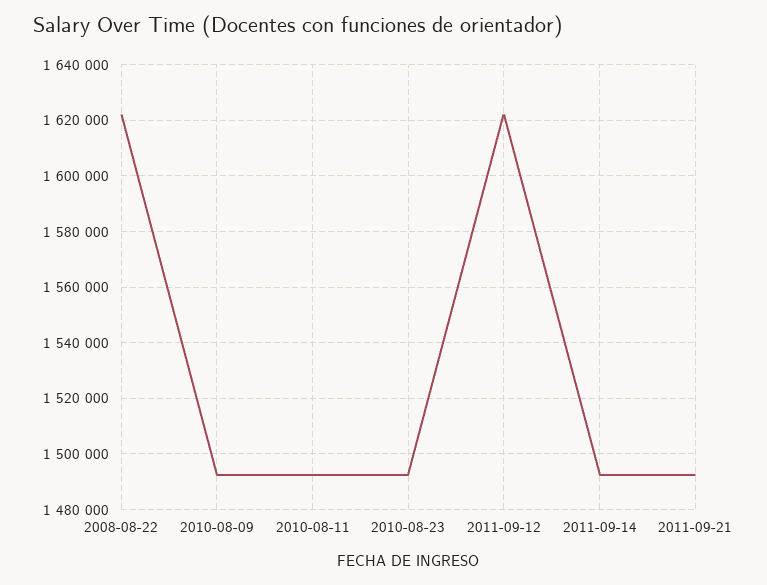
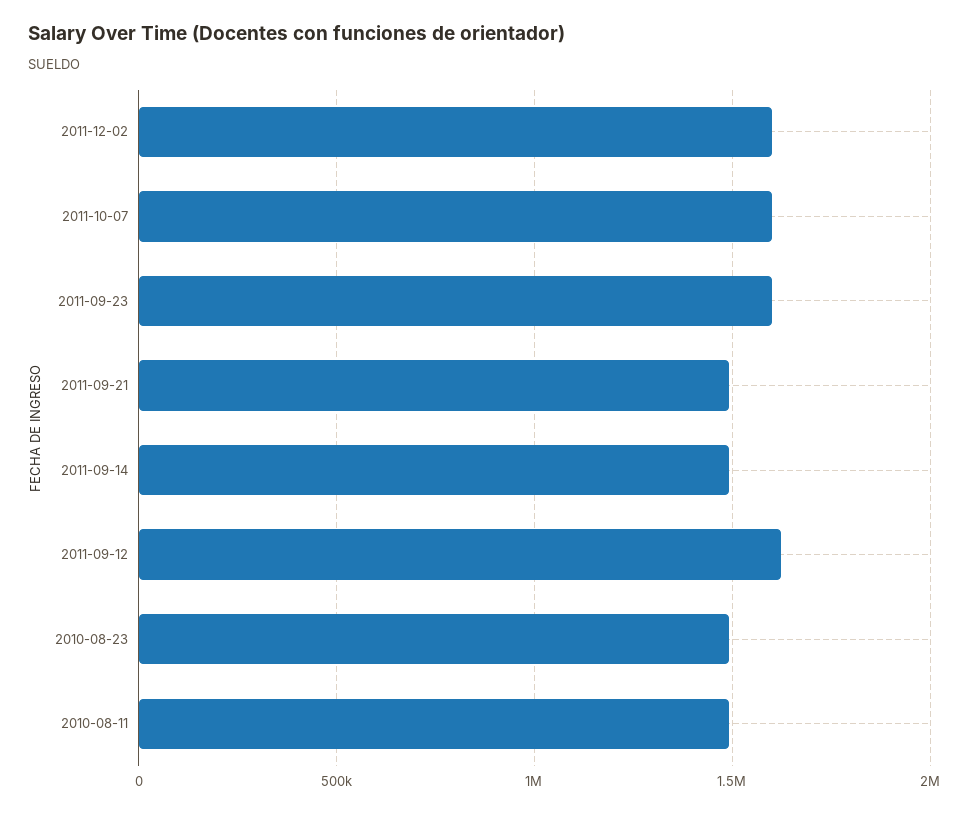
2008-08-22: 1622500 -> none
2010-08-09: 1492500 -> none
2011-12-02: none -> 1600000
2011-10-07: none -> 1600000
2011-09-23: none -> 1600000

